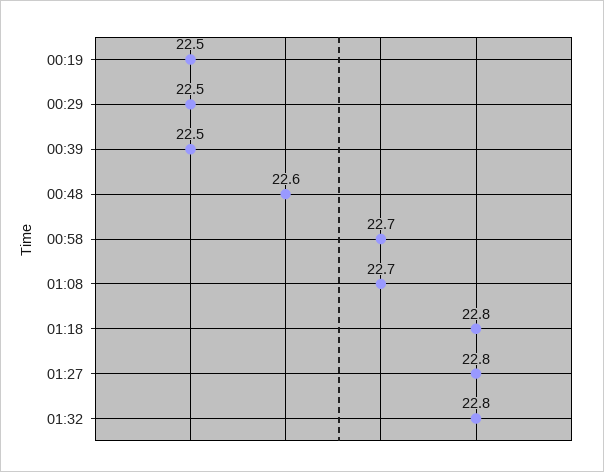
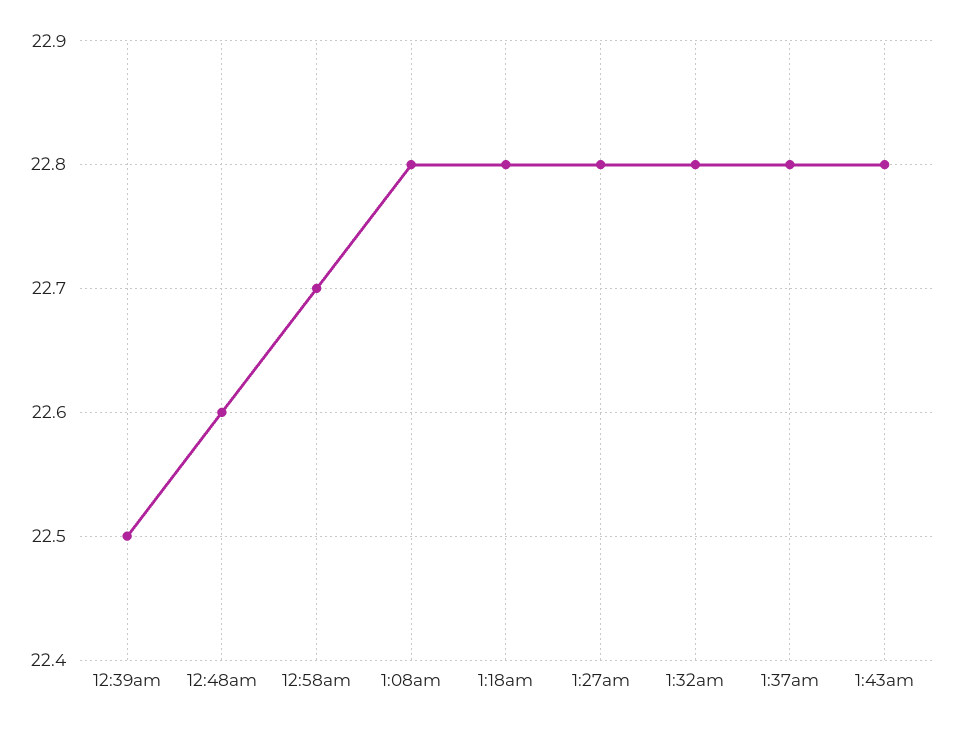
00:19: 22.5 -> none
00:29: 22.5 -> none
01:08: 22.7 -> 22.8
1:37am: none -> 22.8
1:43am: none -> 22.8

